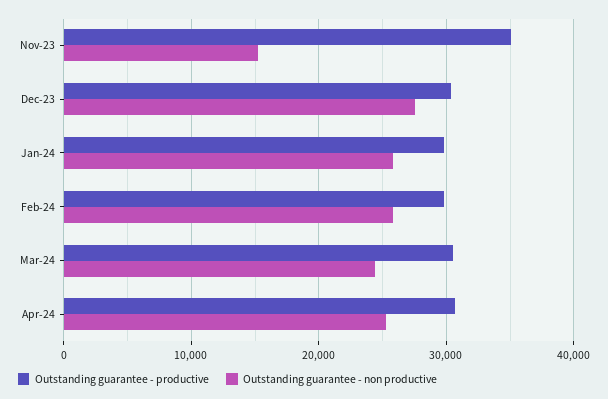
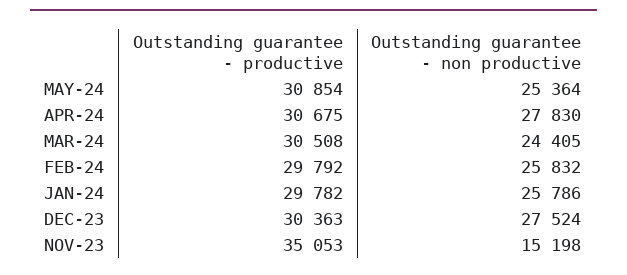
Outstanding guarantee - non productive, Apr-24: 25000 -> 27830
Outstanding guarantee - productive, MAY-24: none -> 30854
Outstanding guarantee - non productive, MAY-24: none -> 25364

